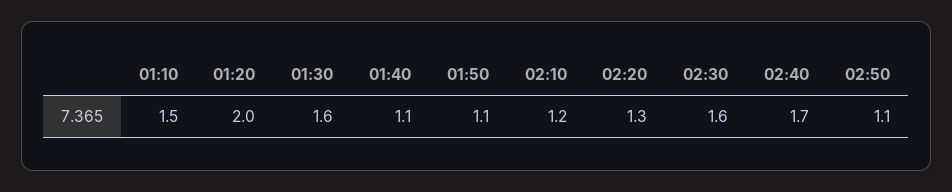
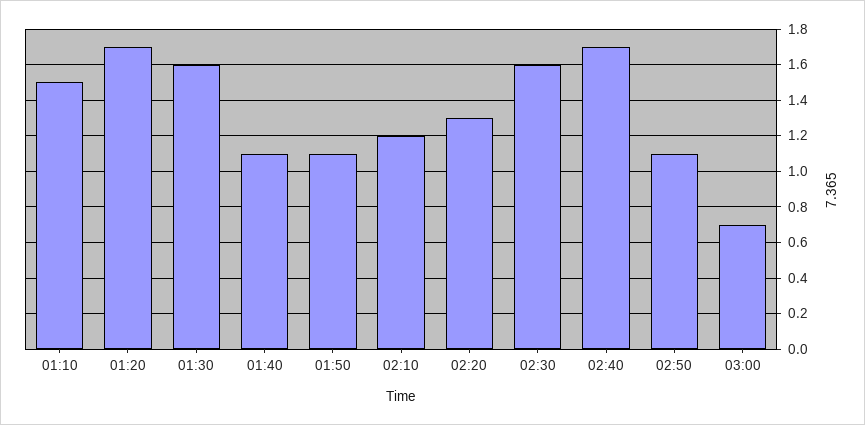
01:20: 2 -> 1.7
03:00: none -> 0.7

